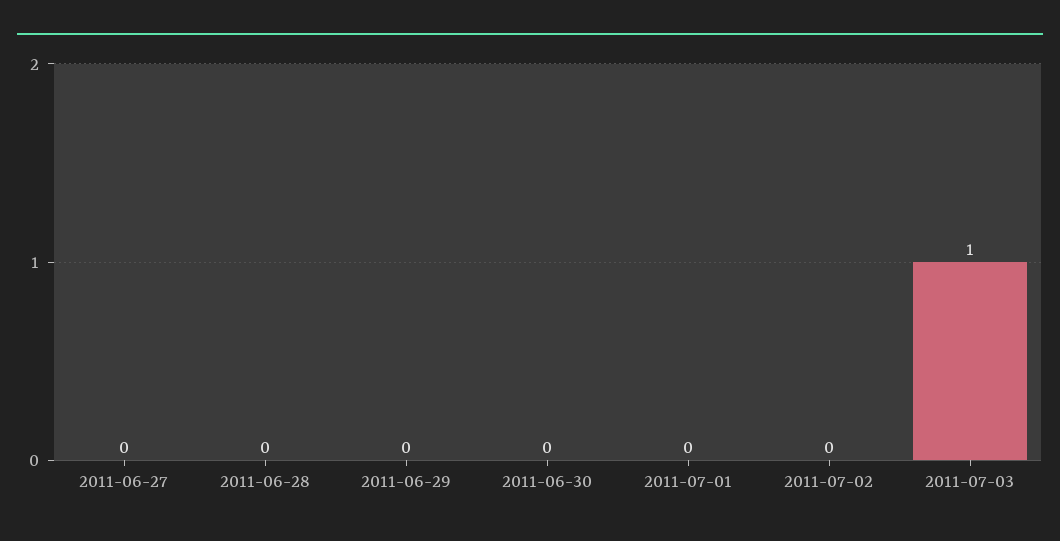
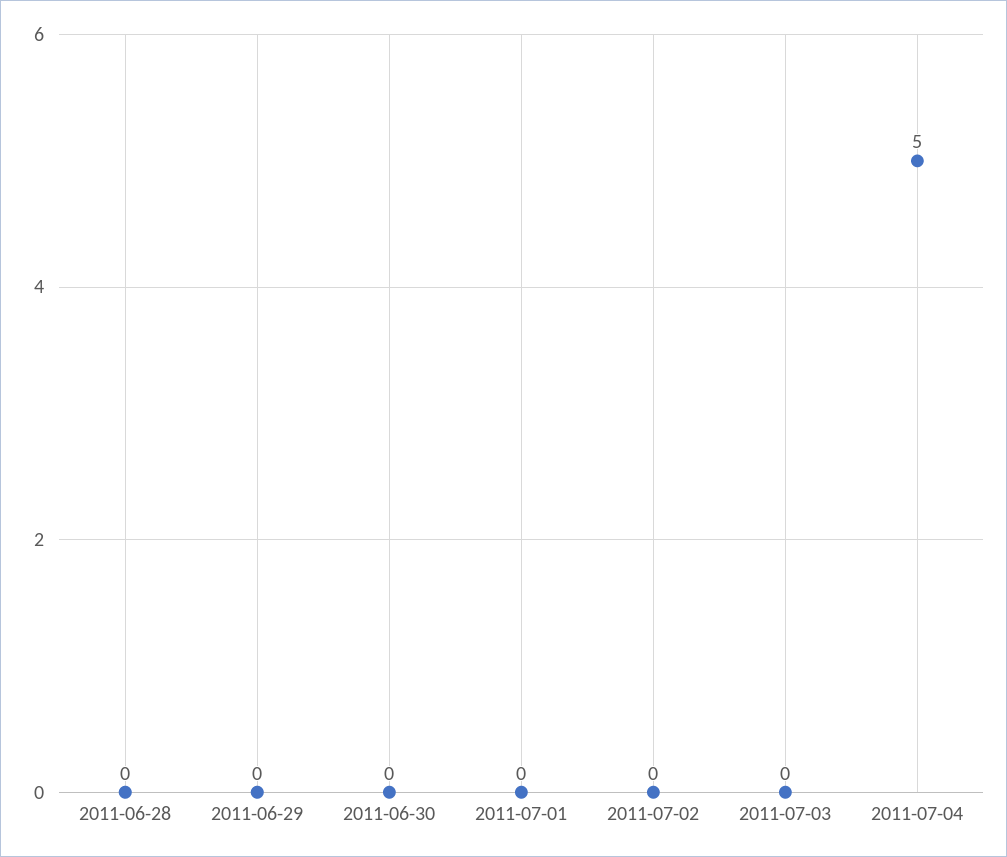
2011-06-27: 0 -> none
2011-07-03: 1 -> 0
2011-07-04: none -> 5

